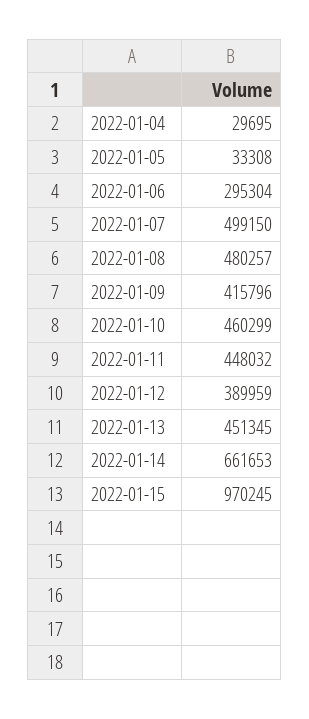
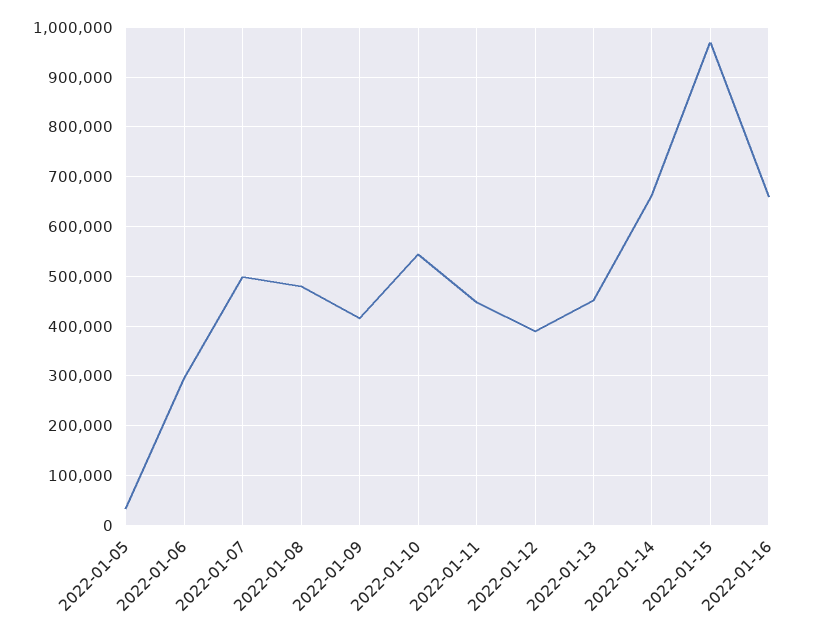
2022-01-04: 29695 -> none
2022-01-10: 460299 -> 540000
2022-01-16: none -> 660000

